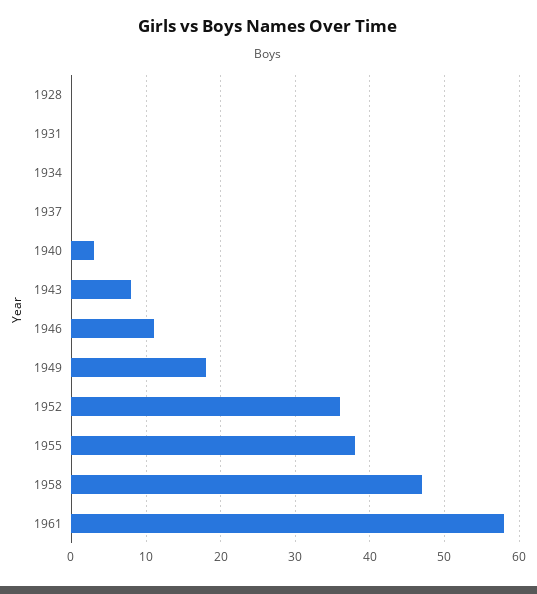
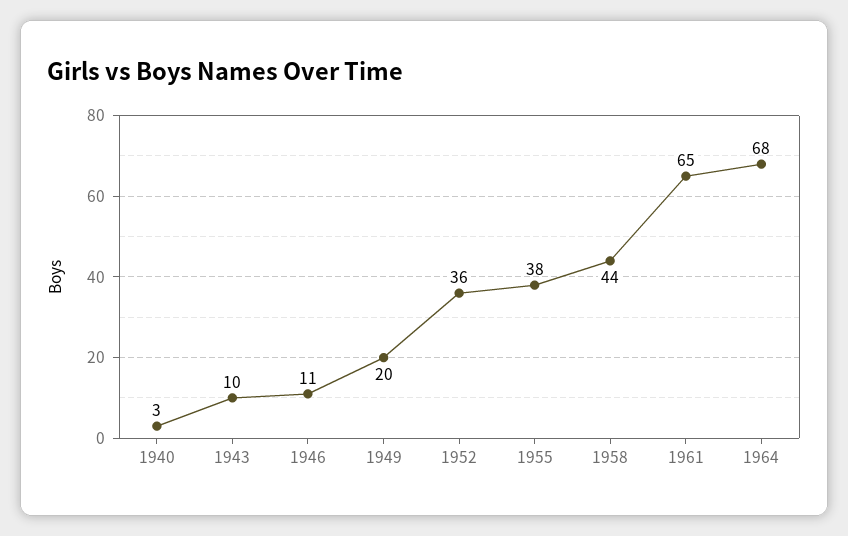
1928: 0 -> none
1931: 0 -> none
1934: 0 -> none
1937: 0 -> none
1943: 8 -> 10
1949: 18 -> 20
1958: 47 -> 44
1961: 58 -> 65
1964: none -> 68

